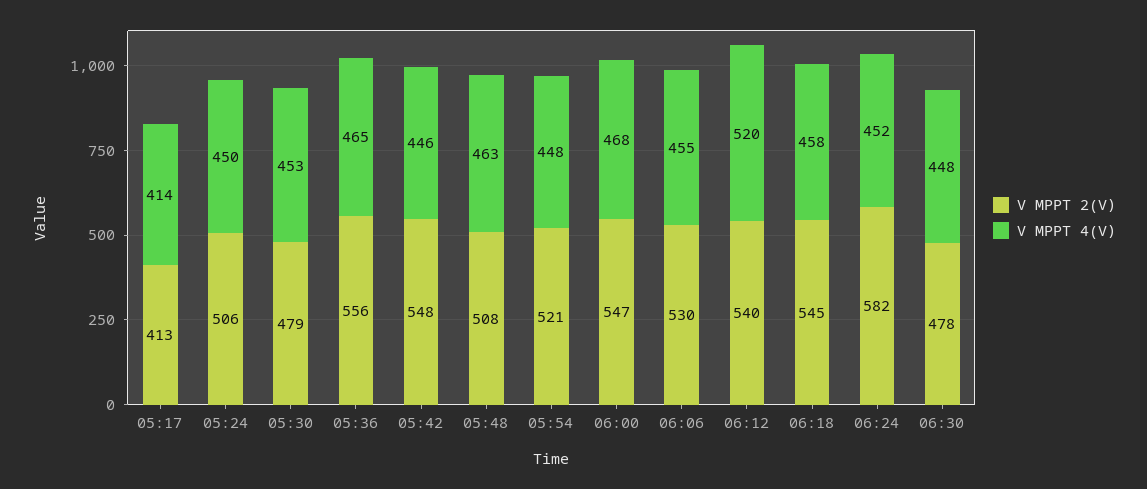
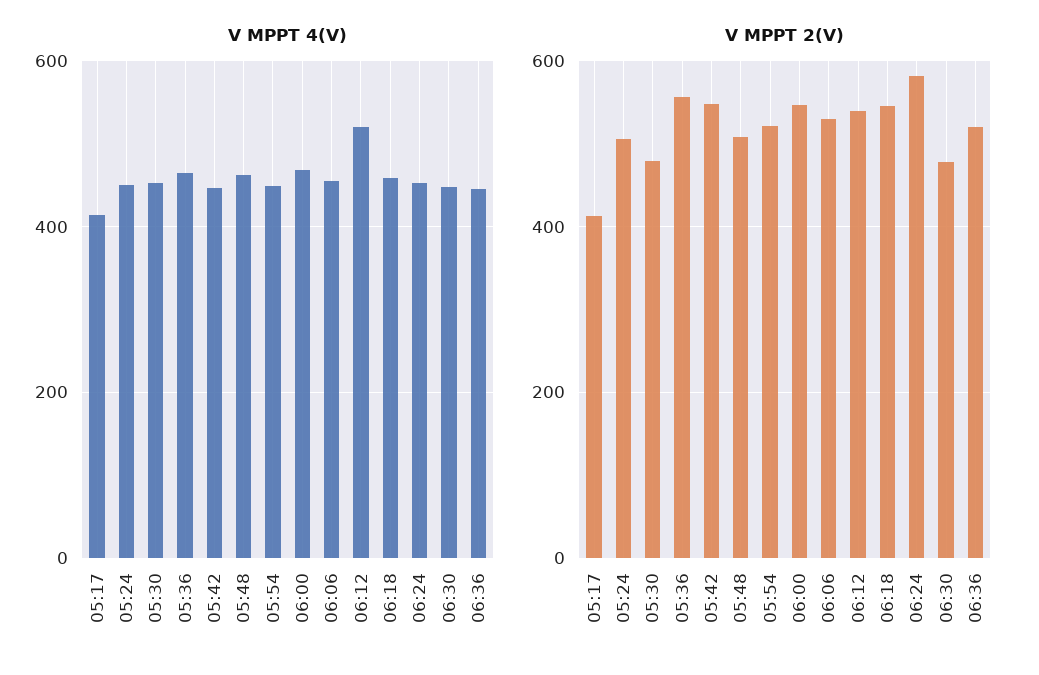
V MPPT 4(V), 06:36: none -> 440
V MPPT 2(V), 06:36: none -> 520

